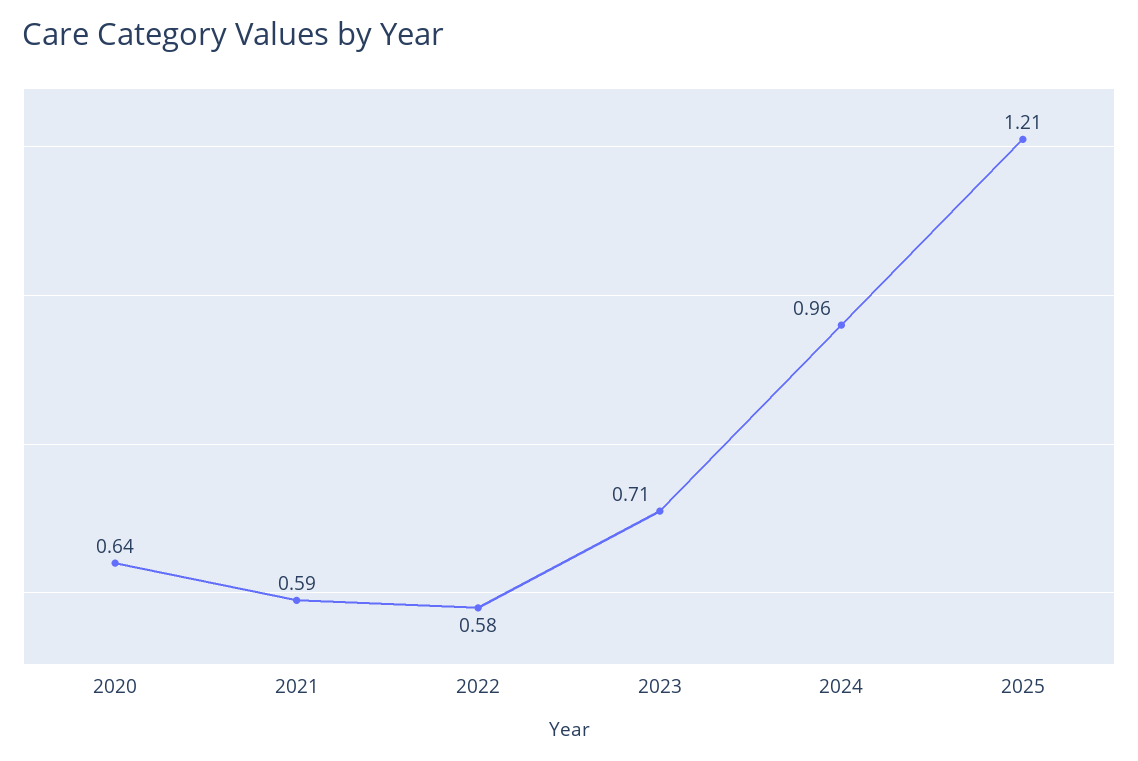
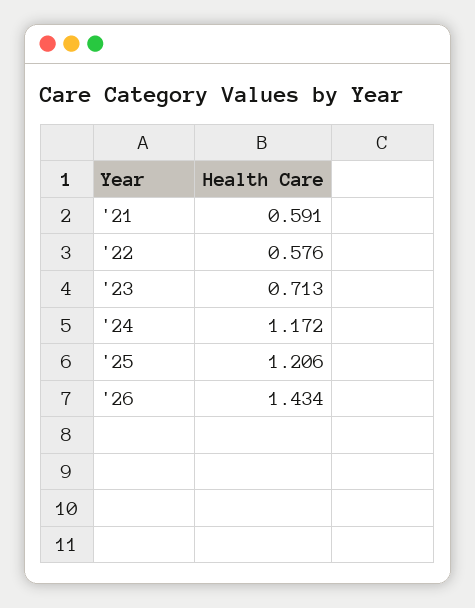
2020: 0.64 -> none
2024: 0.96 -> 1.172
'26: none -> 1.434

